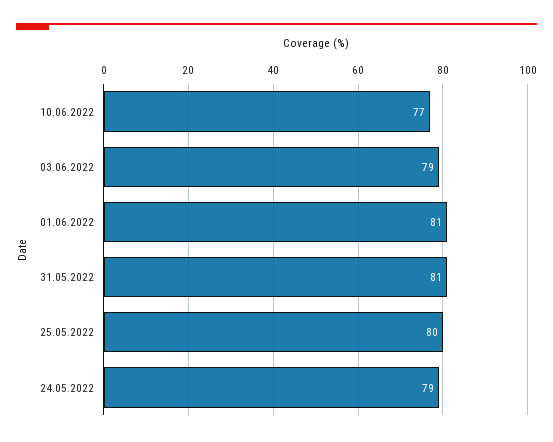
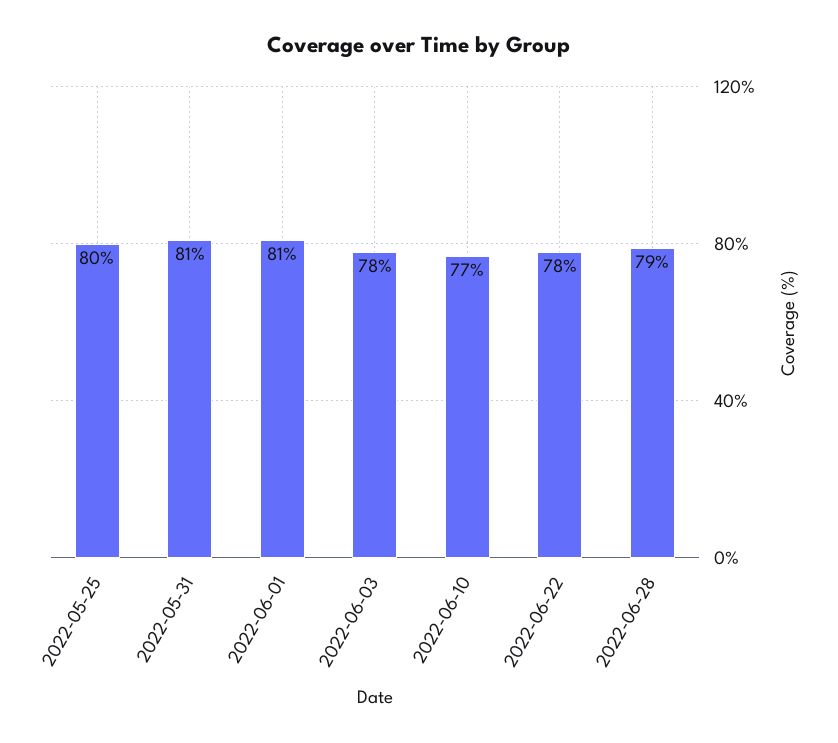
03.06.2022: 79 -> 78
24.05.2022: 79 -> none
2022-06-22: none -> 78
2022-06-28: none -> 79

